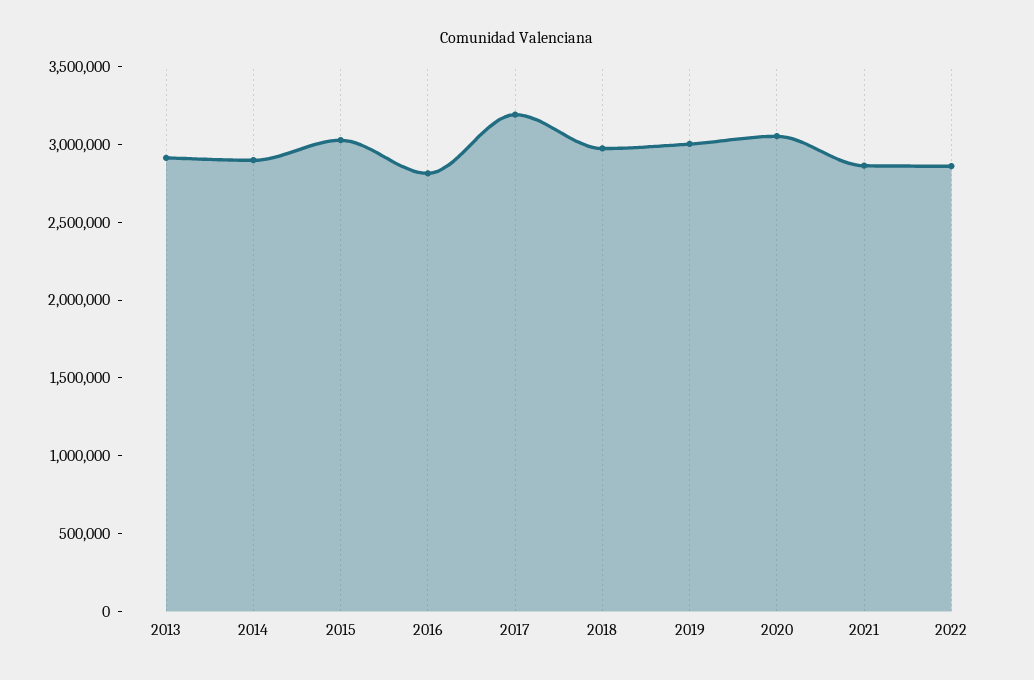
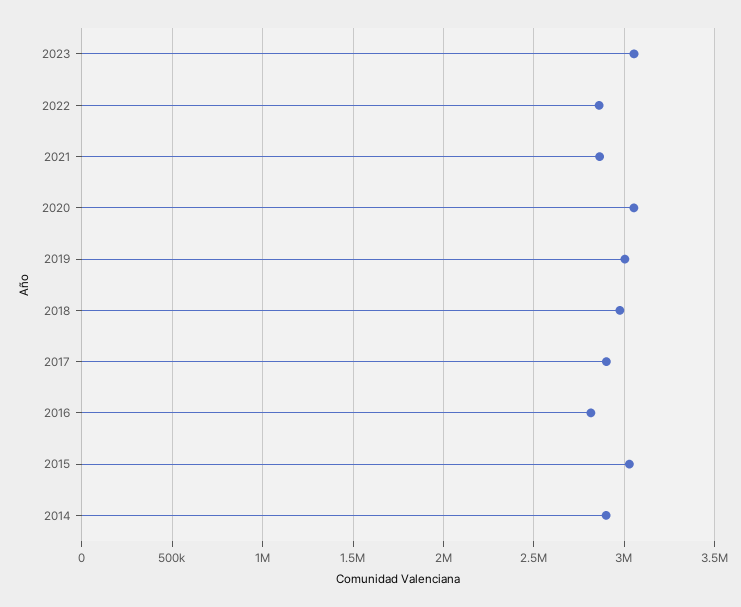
2013: 2900000 -> none
2017: 3200000 -> 2900000
2023: none -> 3050000

